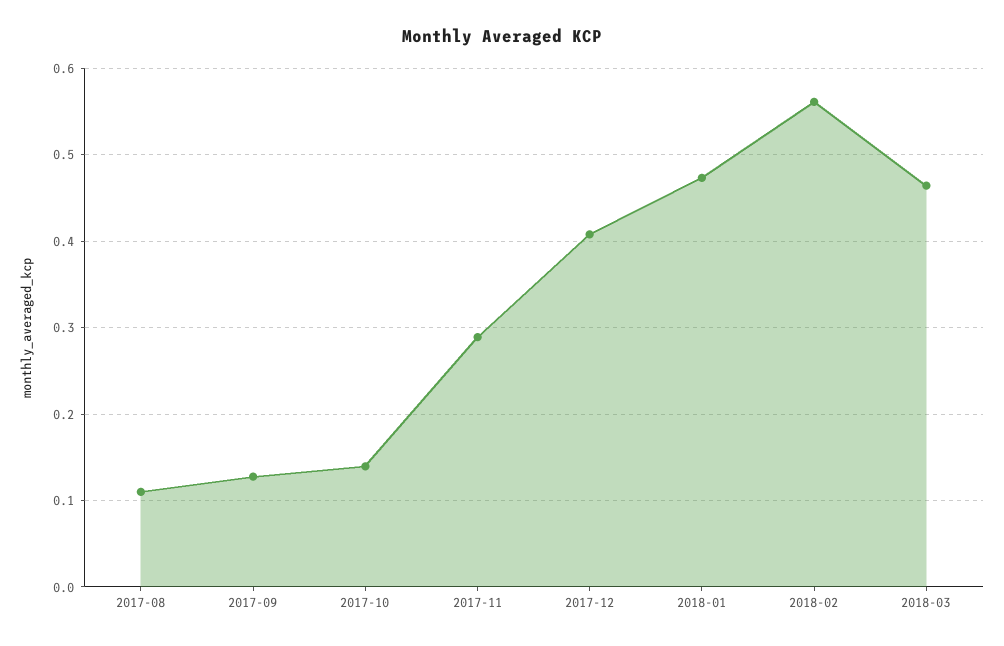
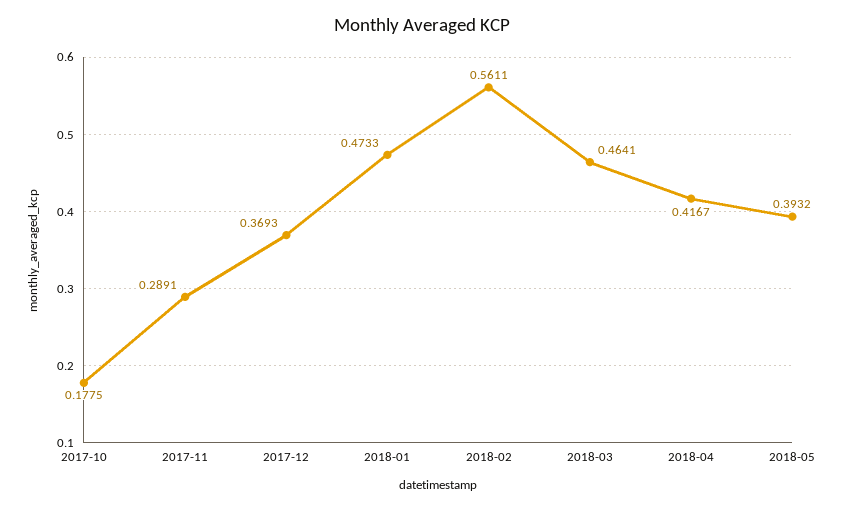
2017-08: 0.11 -> none
2017-09: 0.13 -> none
2017-10: 0.14 -> 0.1775
2017-12: 0.41 -> 0.3693
2018-04: none -> 0.4167
2018-05: none -> 0.3932

